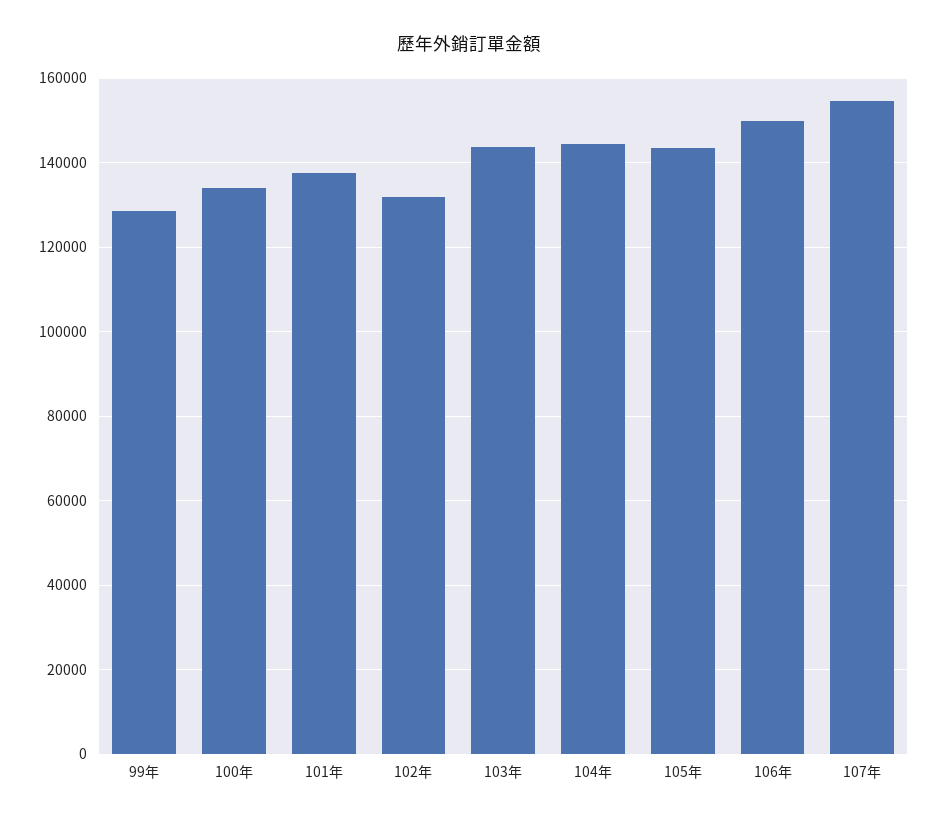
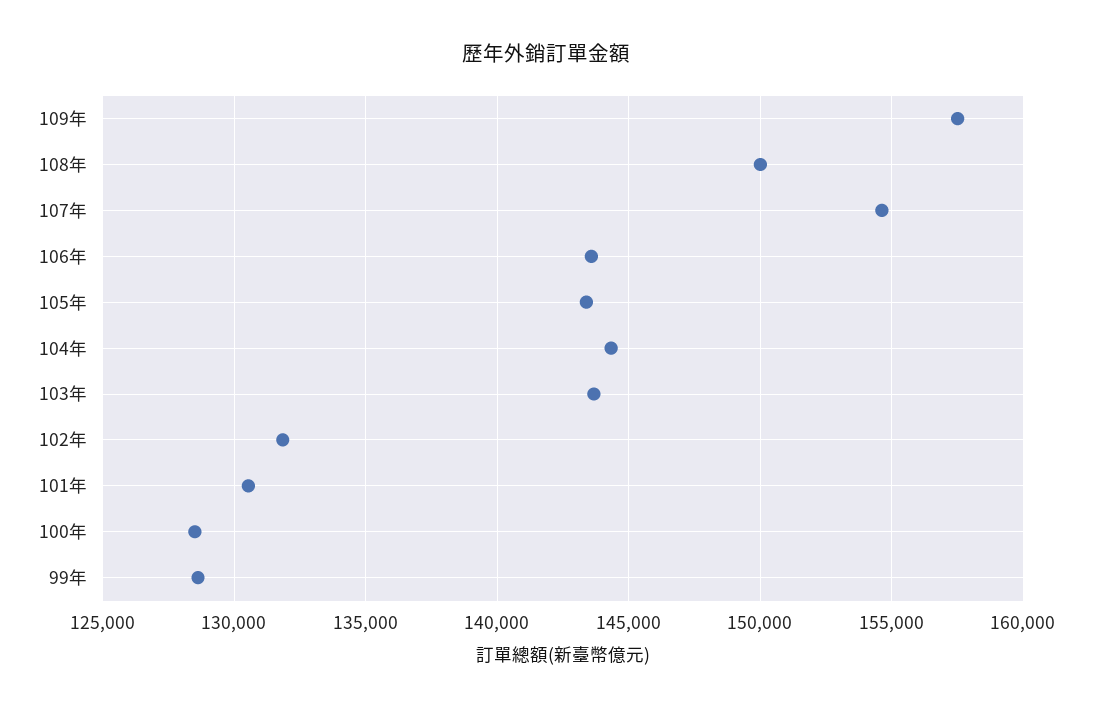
100年: 134000 -> 128500
101年: 138000 -> 130500
106年: 150000 -> 143500
109年: none -> 157500
108年: none -> 150000

